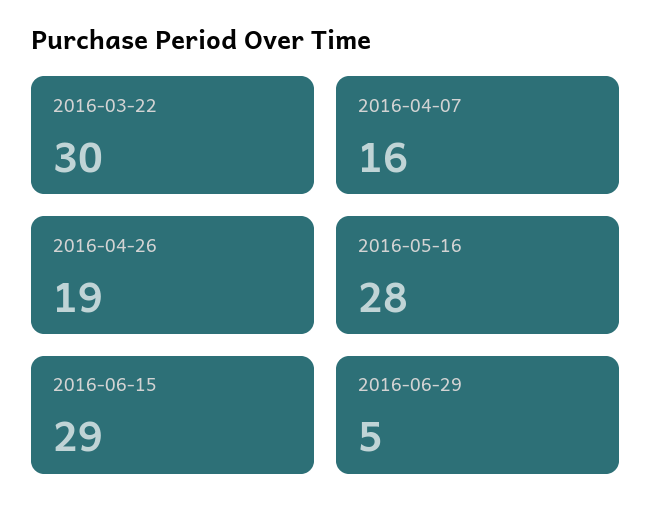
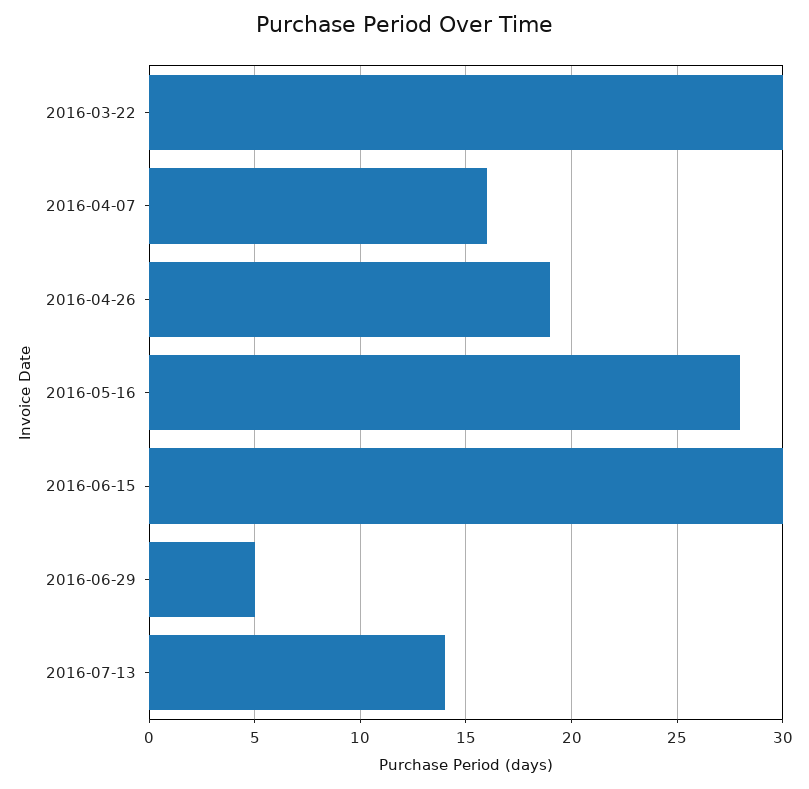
2016-06-15: 29 -> 30
2016-07-13: none -> 14

